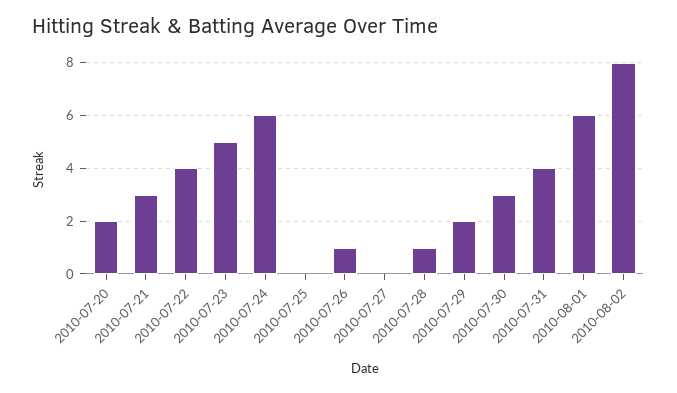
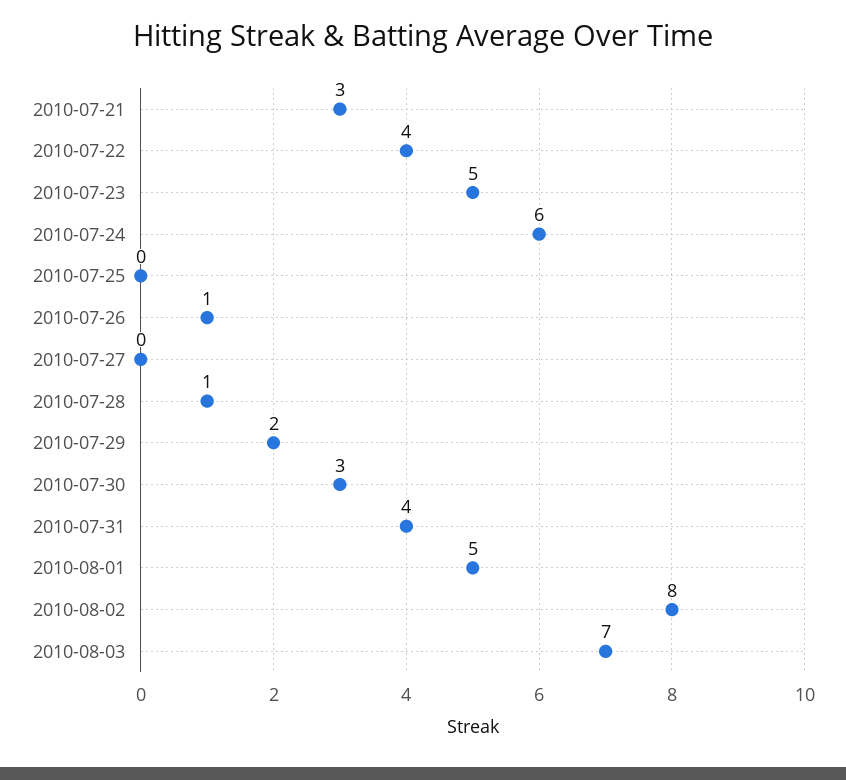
2010-07-20: 2 -> none
2010-08-01: 6 -> 5
2010-08-03: none -> 7

